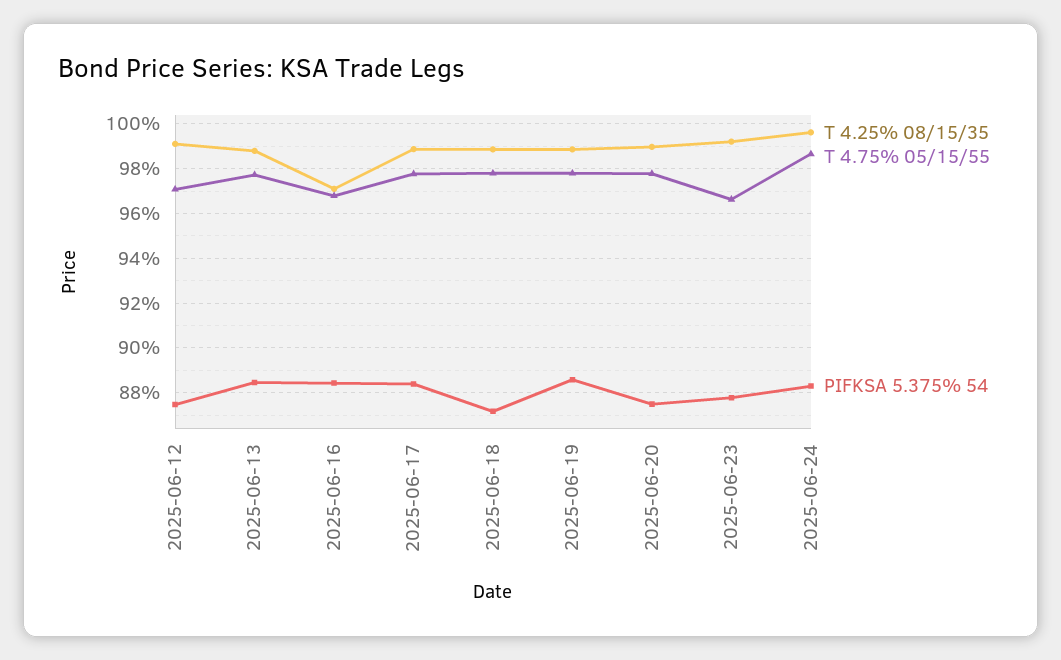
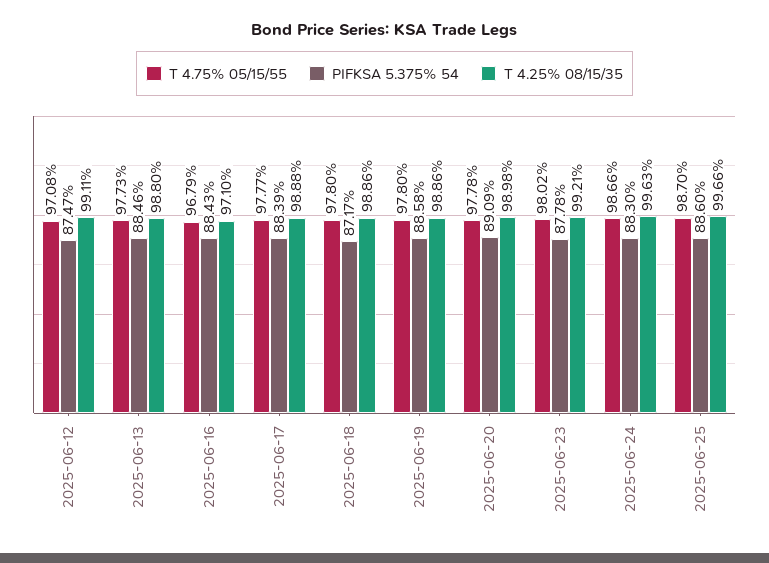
PIFKSA 5.375% 54, 2025-06-20: 87.5 -> 89.09
T 4.75% 05/15/55, 2025-06-23: 96.5 -> 98.02
T 4.75% 05/15/55, 2025-06-25: none -> 98.7
PIFKSA 5.375% 54, 2025-06-25: none -> 88.6
T 4.25% 08/15/35, 2025-06-25: none -> 99.66

